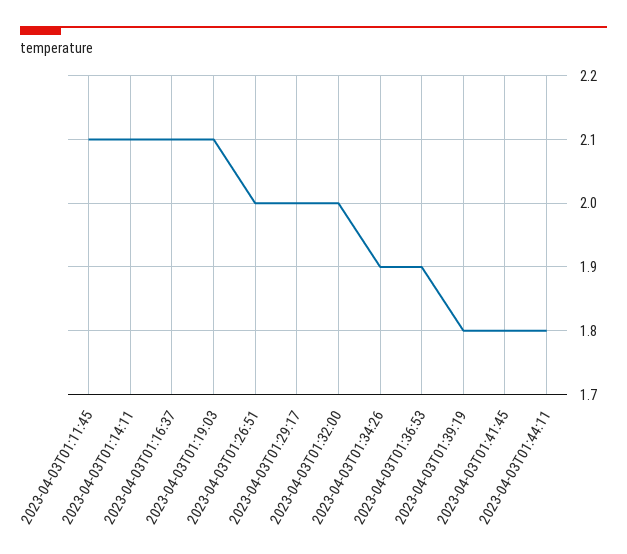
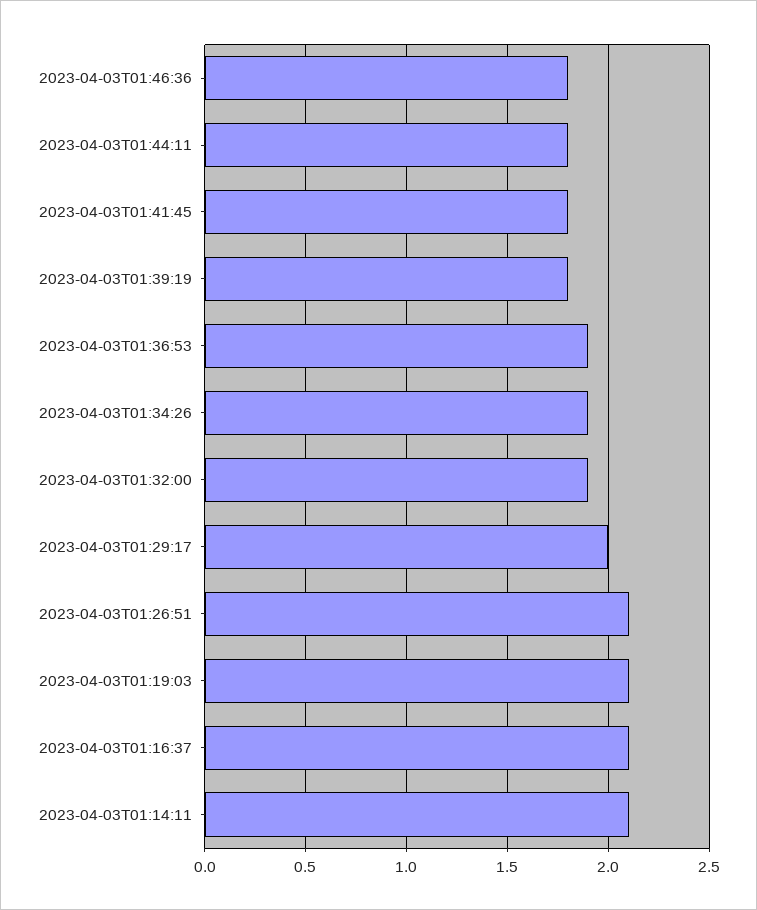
2023-04-03T01:11:45: 2.1 -> none
2023-04-03T01:26:51: 2 -> 2.1
2023-04-03T01:32:00: 2 -> 1.9
2023-04-03T01:46:36: none -> 1.8

